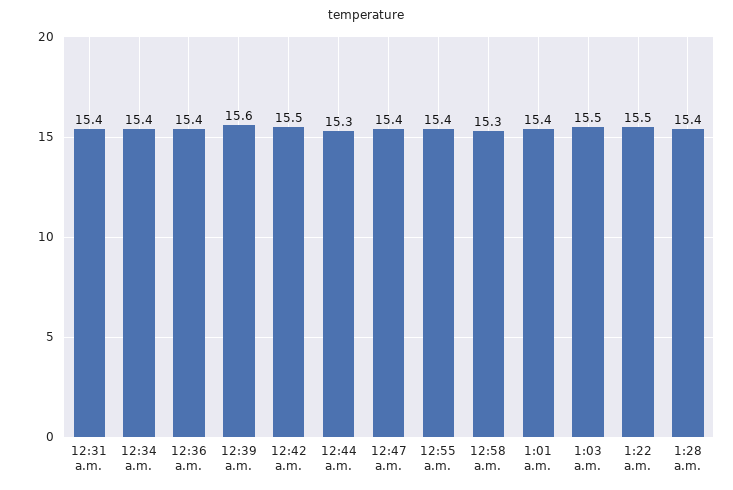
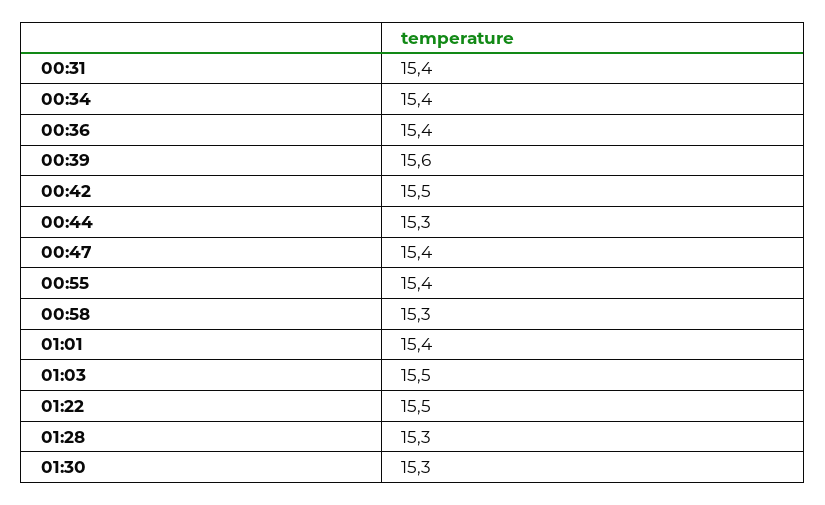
1:28 a.m.: 15.4 -> 15.3
01:30: none -> 15.3

